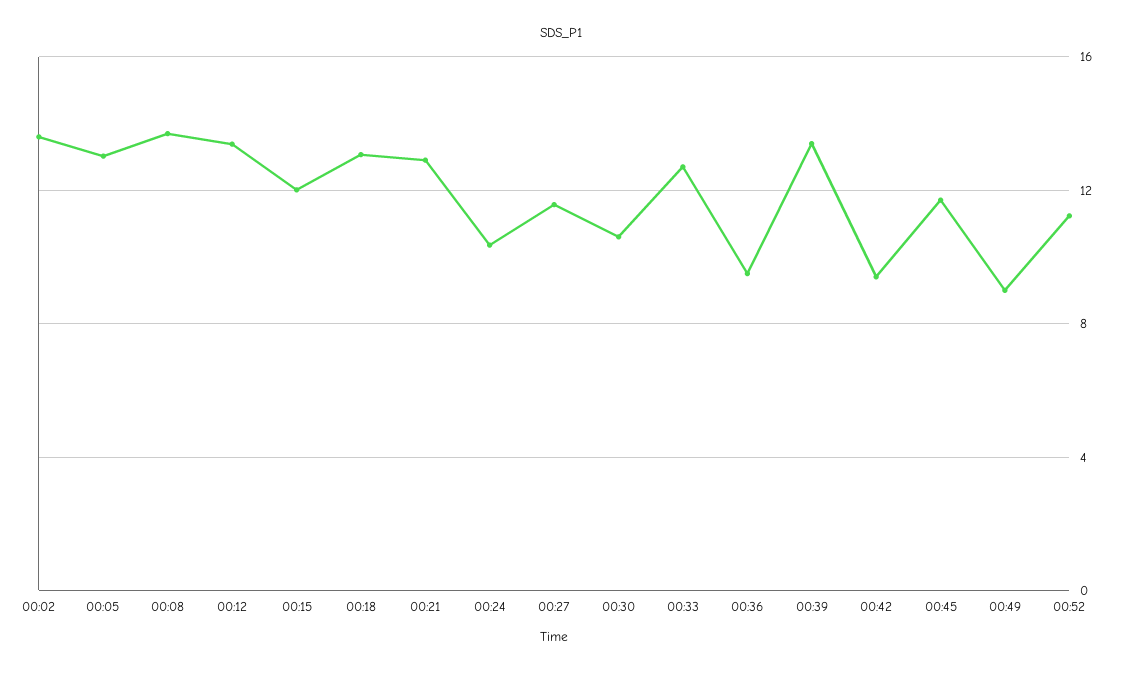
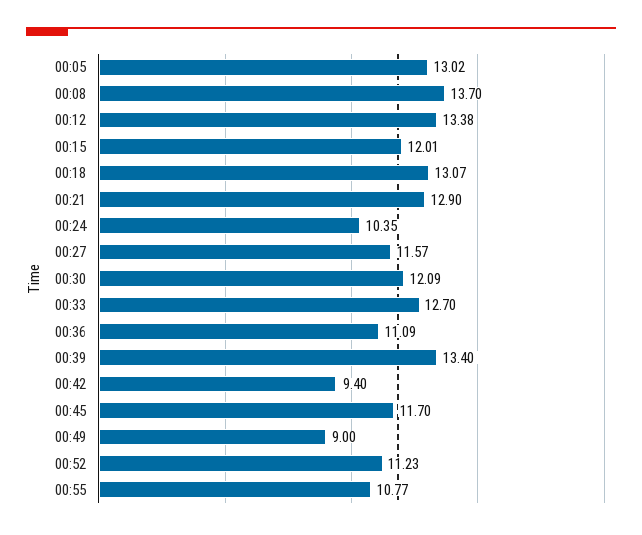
00:02: 13.5 -> none
00:30: 10.5 -> 12.09
00:36: 9.5 -> 11.09
00:55: none -> 10.77

